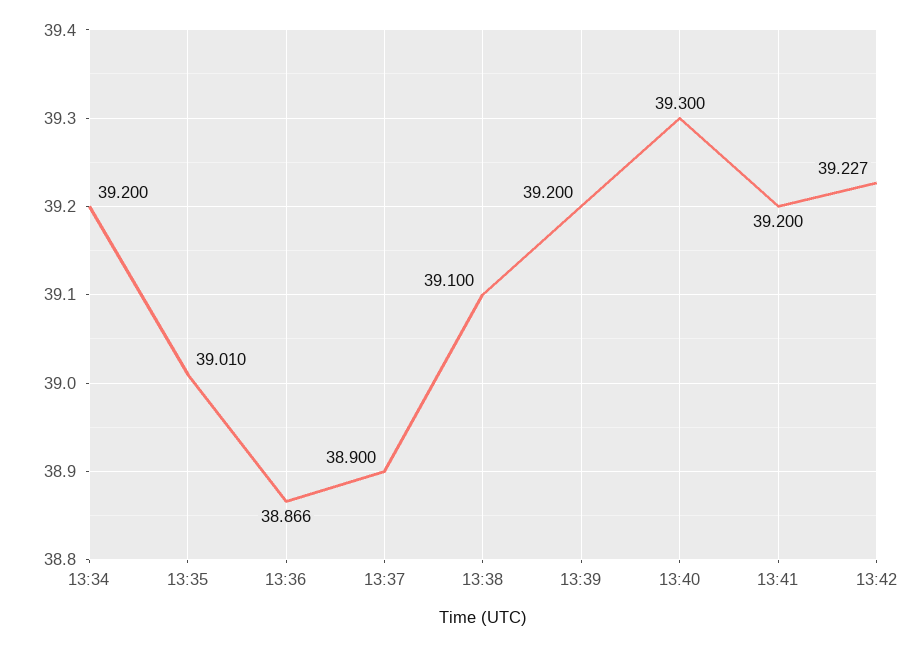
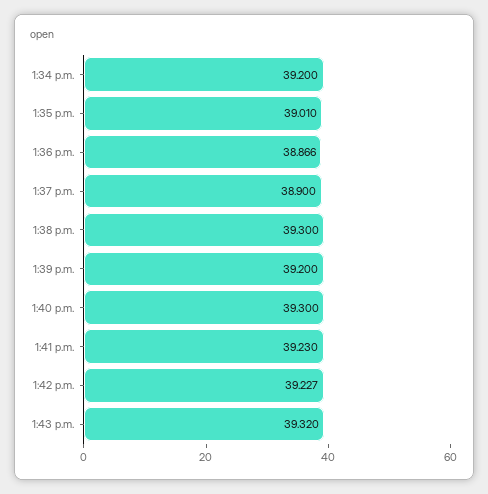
13:38: 39.1 -> 39.3
13:41: 39.2 -> 39.23
1:43 p.m.: none -> 39.32

